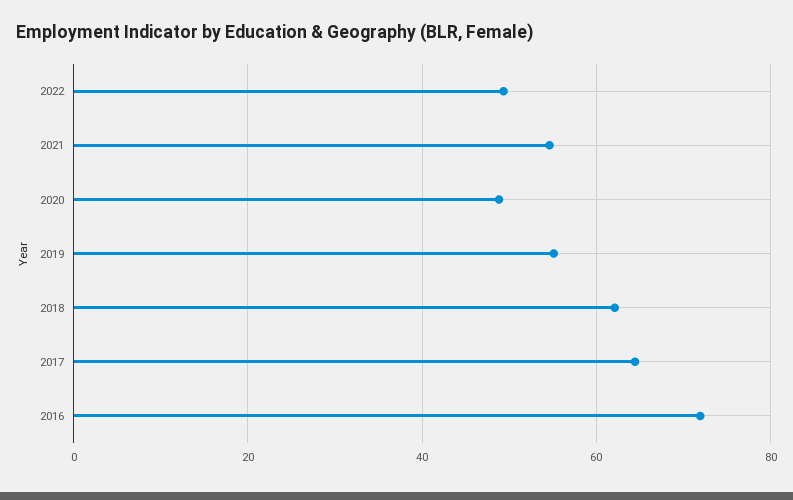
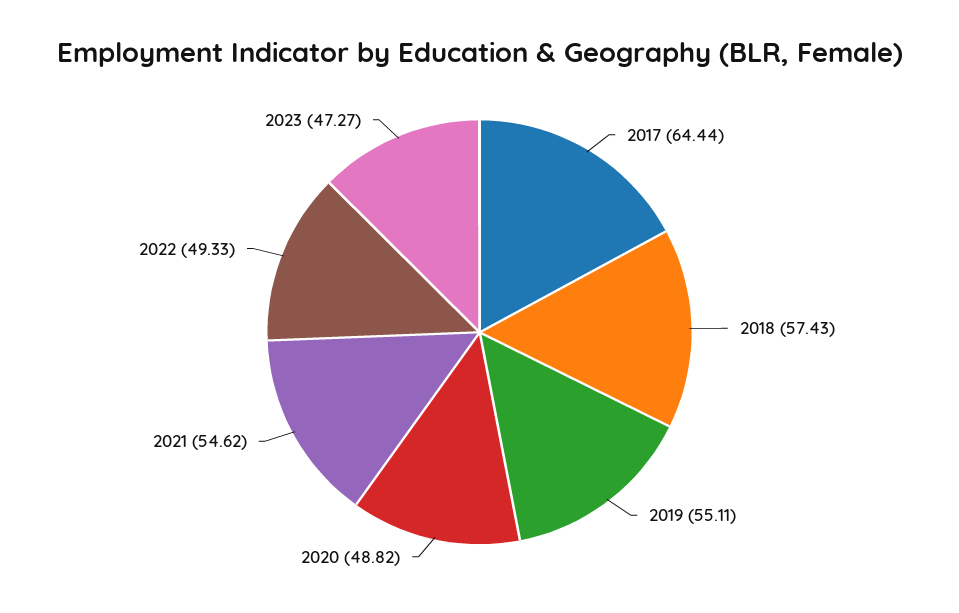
2018: 62 -> 57.43
2016: 72 -> none
2023: none -> 47.27

